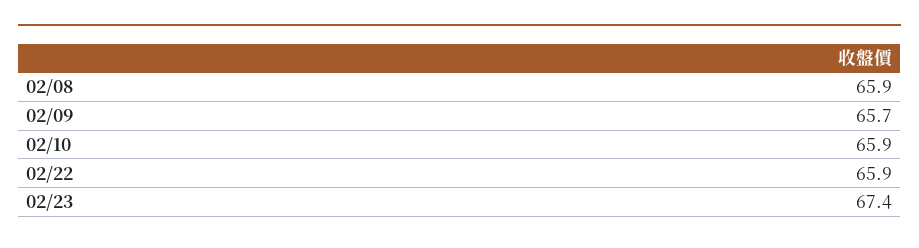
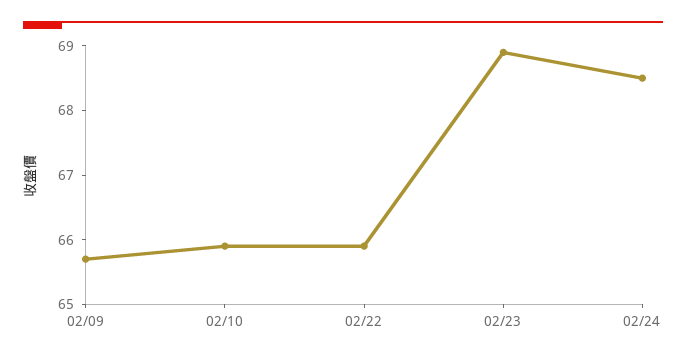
02/08: 65.9 -> none
02/23: 67.4 -> 69
02/24: none -> 68.5

